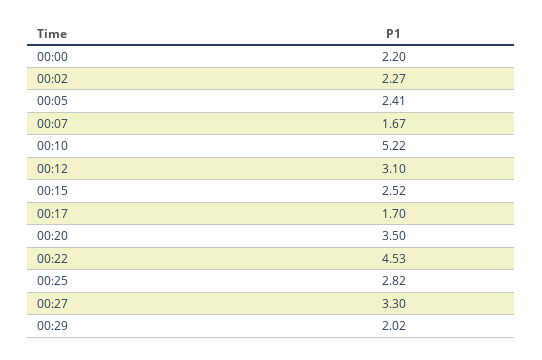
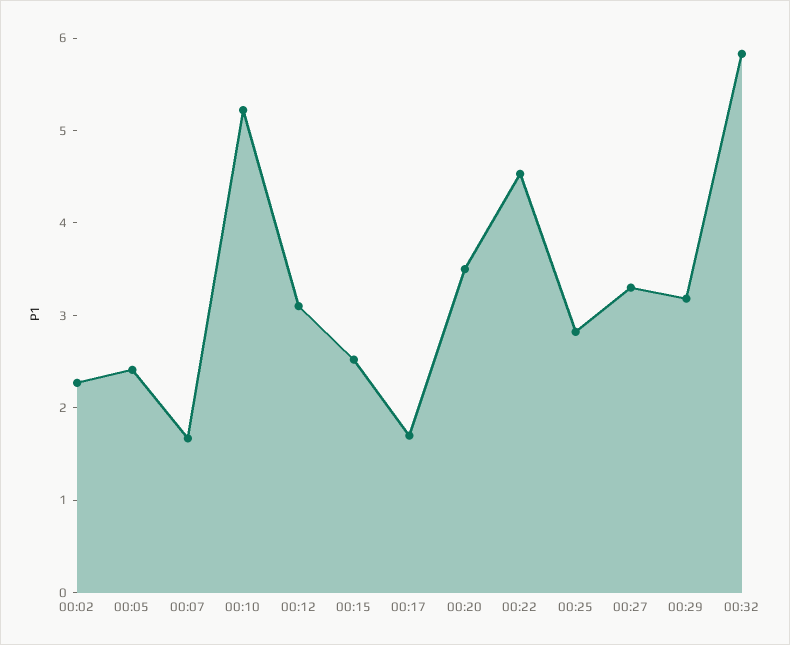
00:00: 2.2 -> none
00:29: 2.02 -> 3.2
00:32: none -> 5.8

